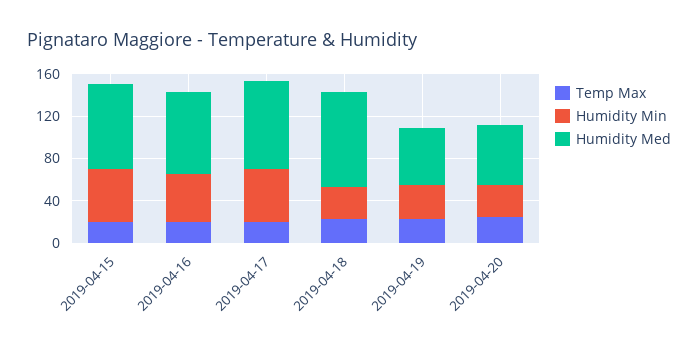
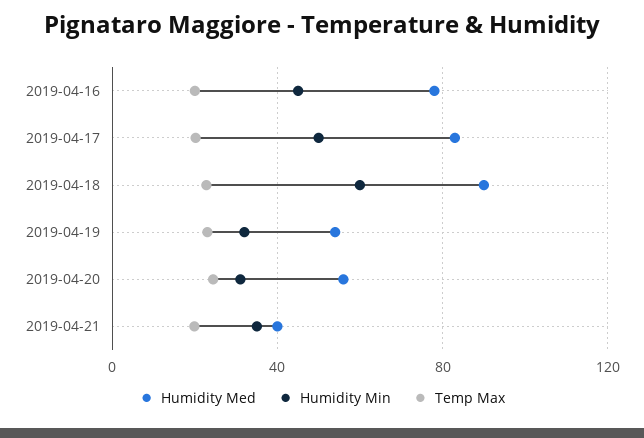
Temp Max, 2019-04-15: 20 -> none
Humidity Min, 2019-04-15: 50 -> none
Humidity Med, 2019-04-15: 80 -> none
Humidity Min, 2019-04-18: 30 -> 60
Humidity Med, 2019-04-21: none -> 40
Humidity Min, 2019-04-21: none -> 35
Temp Max, 2019-04-21: none -> 20

